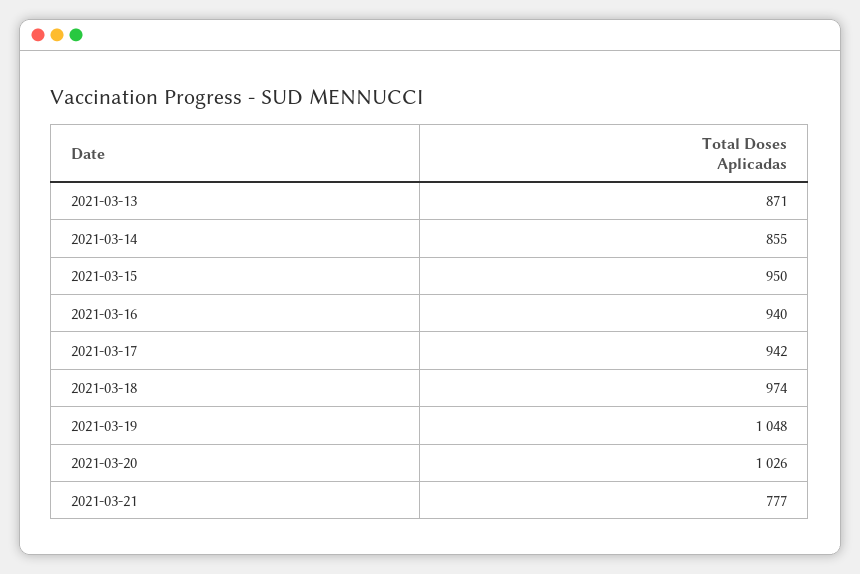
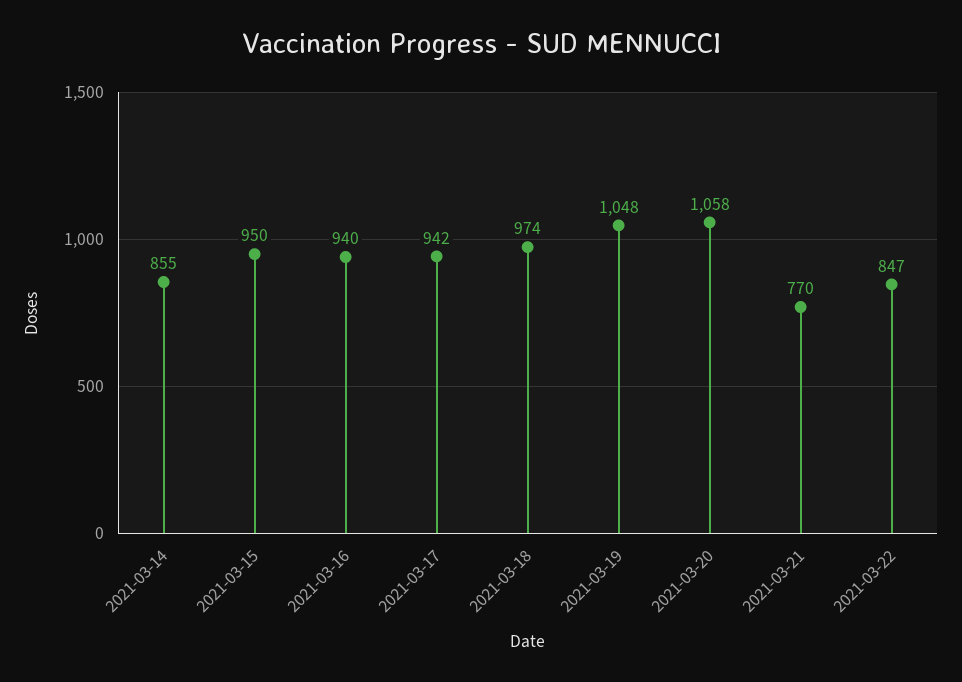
2021-03-13: 871 -> none
2021-03-20: 1026 -> 1058
2021-03-21: 777 -> 770
2021-03-22: none -> 847

